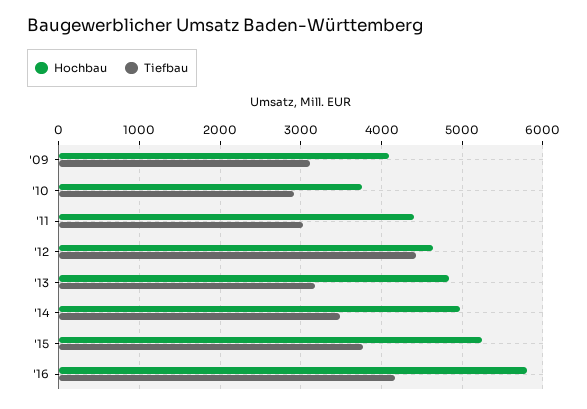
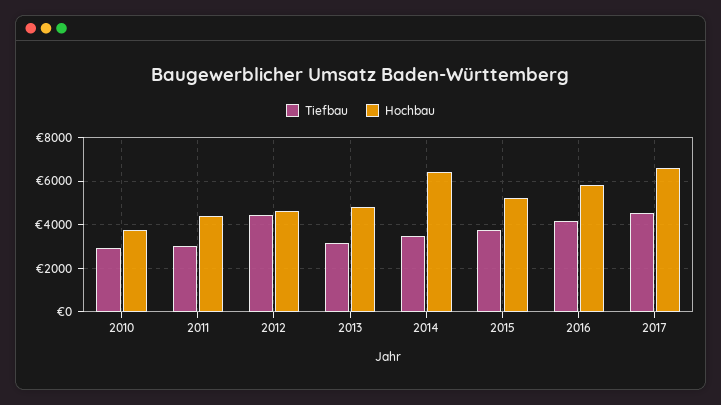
Hochbau, '09: 4100 -> none
Tiefbau, '09: 3100 -> none
Hochbau, '14: 5000 -> 6500
Tiefbau, 2017: none -> 4500
Hochbau, 2017: none -> 6500

